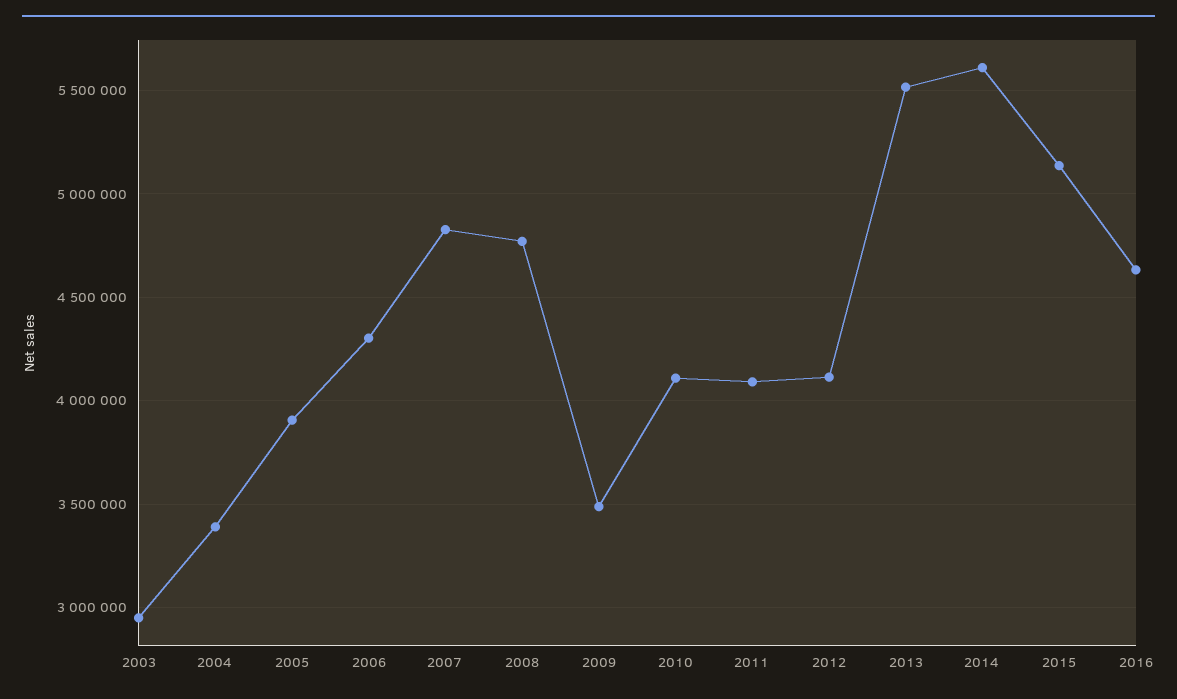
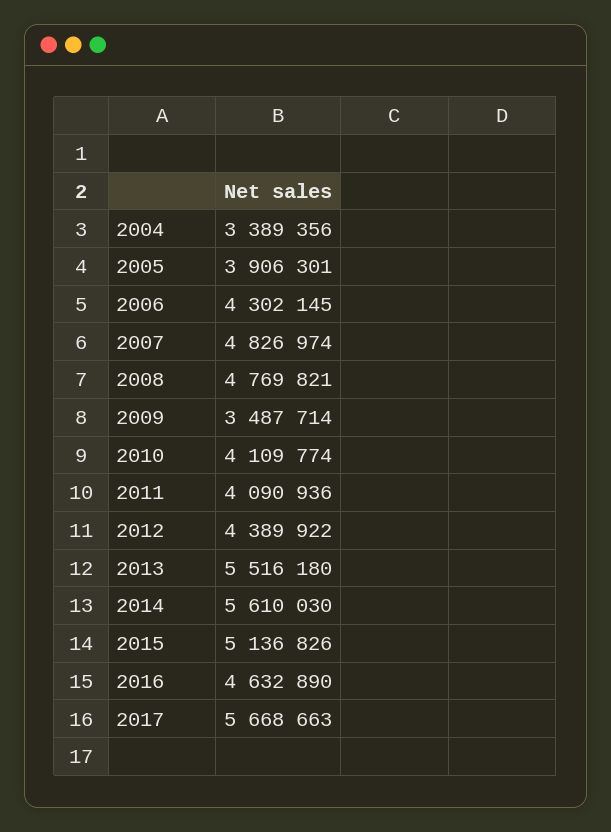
2003: 2950000 -> none
2012: 4100000 -> 4389922
2017: none -> 5668663

